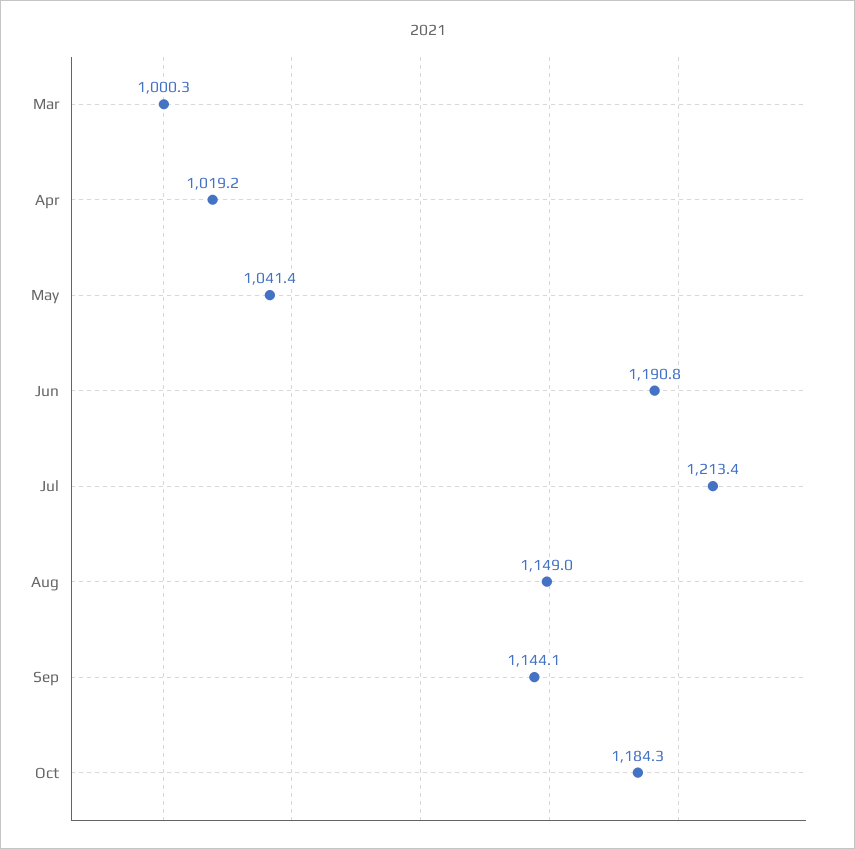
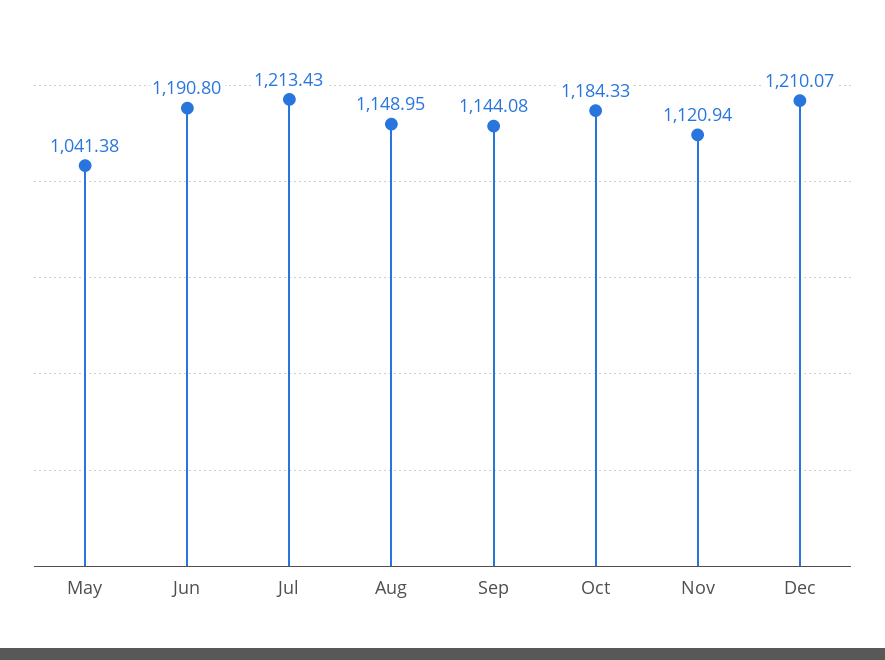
Mar: 1000.3 -> none
Apr: 1019.2 -> none
Nov: none -> 1120.94
Dec: none -> 1210.07

